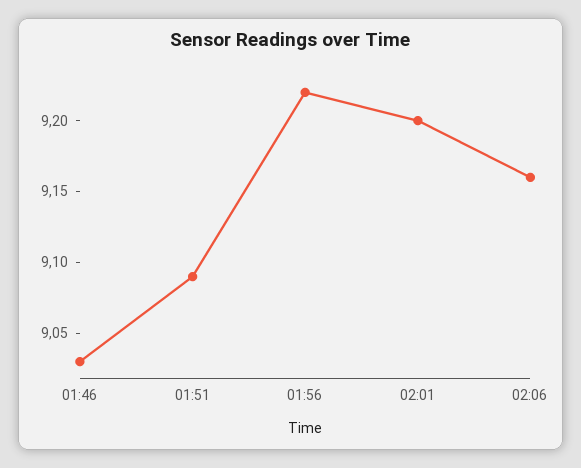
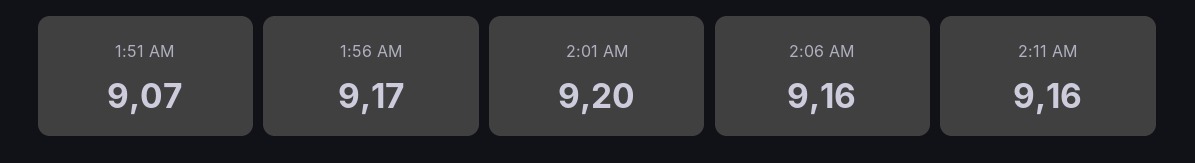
01:46: 9.03 -> none
01:51: 9.09 -> 9.07
01:56: 9.22 -> 9.17
2:11 AM: none -> 9.16

